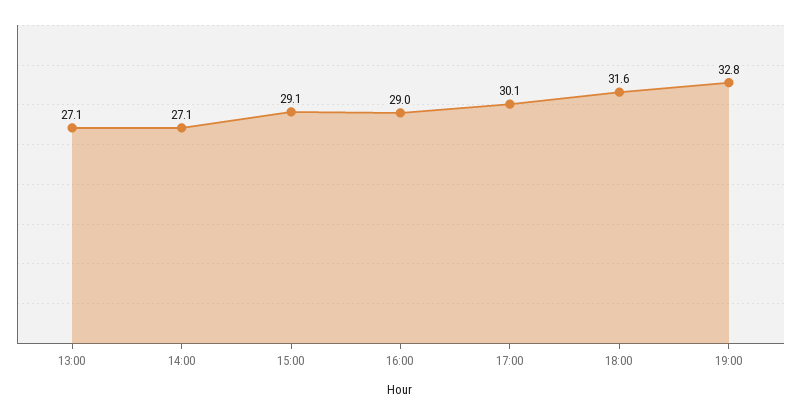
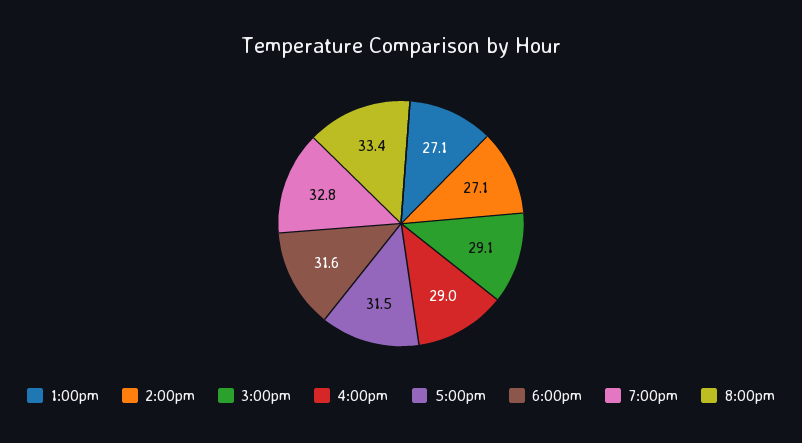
17:00: 30.1 -> 31.5
8:00pm: none -> 33.4

